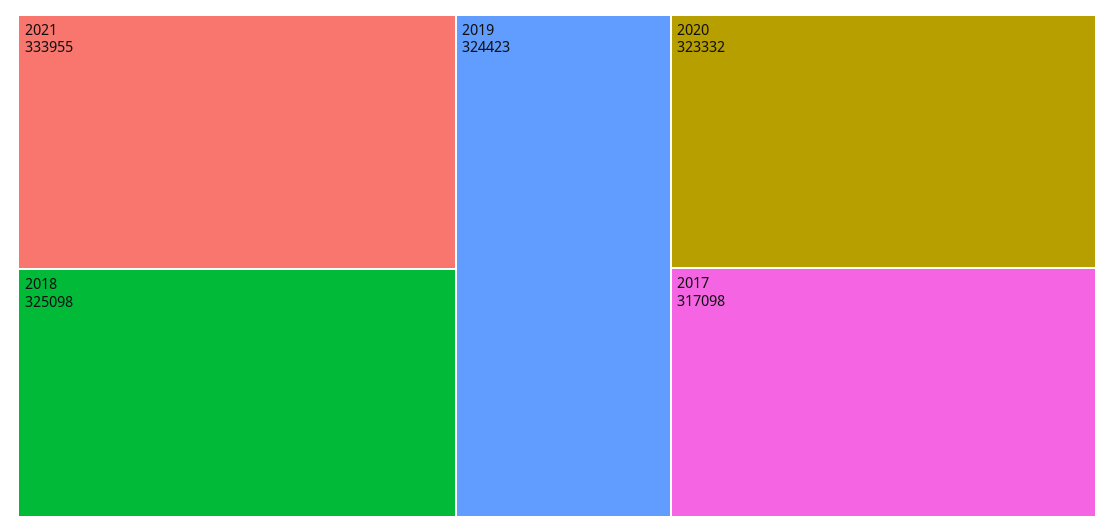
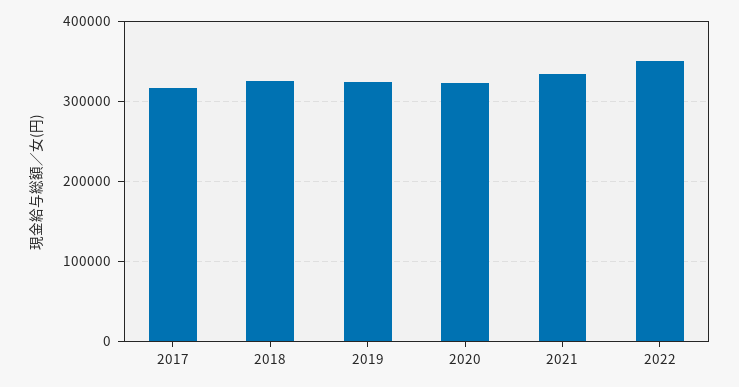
2022: none -> 350000

